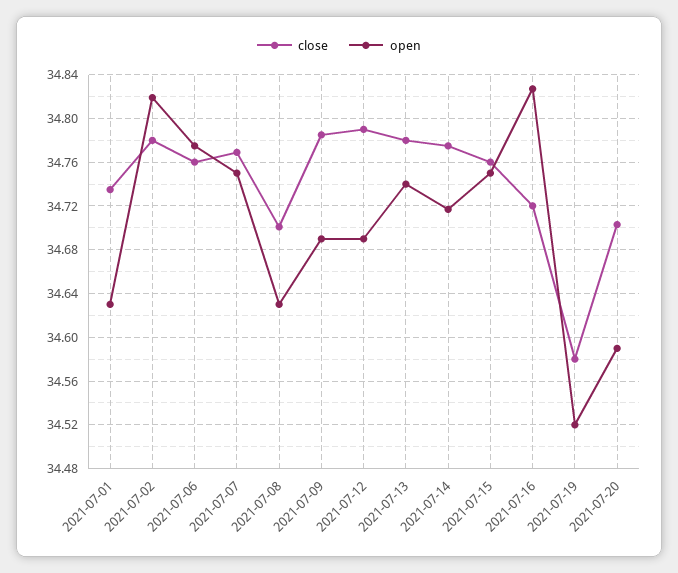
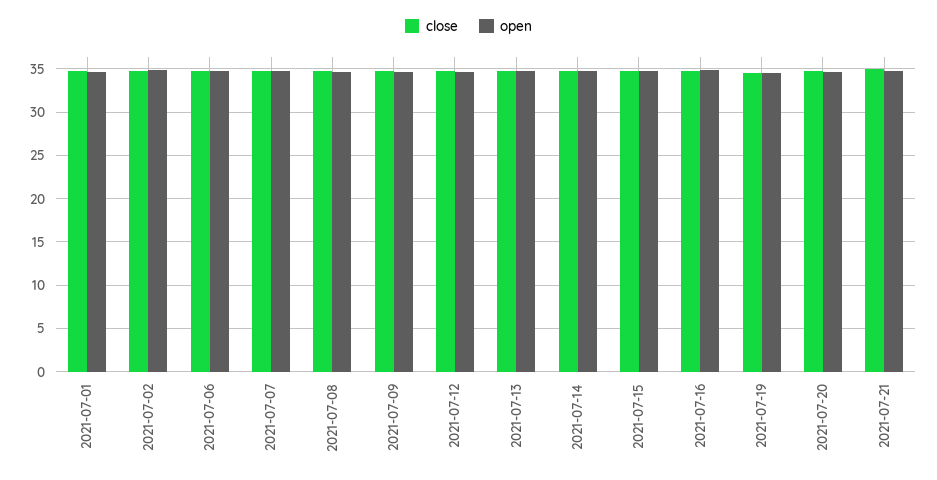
close, 2021-07-21: none -> 35
open, 2021-07-21: none -> 35

